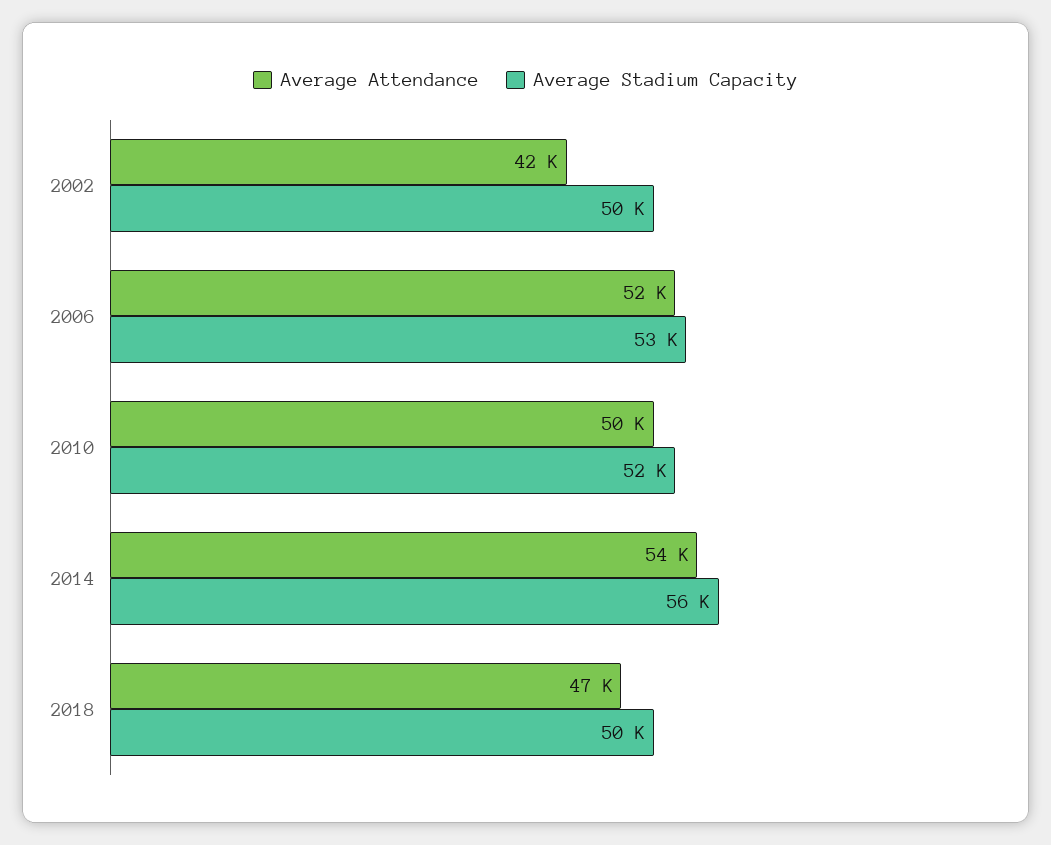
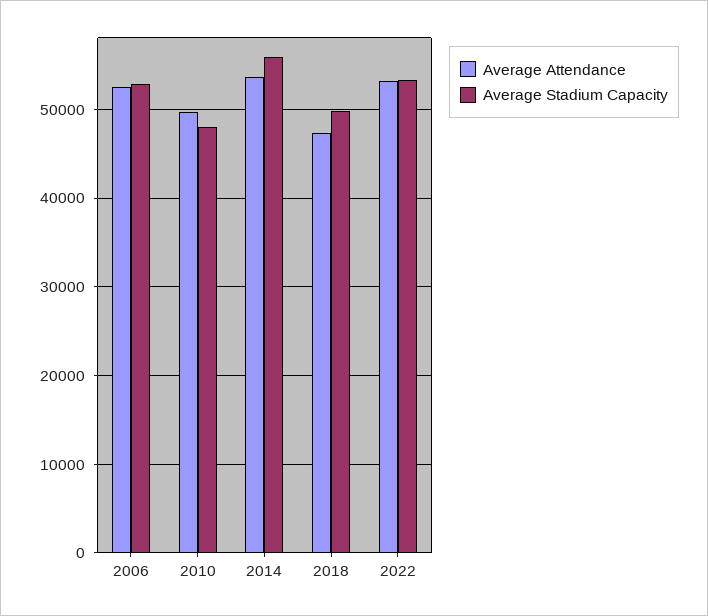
Average Attendance, 2002: 42000 -> none
Average Stadium Capacity, 2002: 50000 -> none
Average Stadium Capacity, 2010: 52000 -> 48000
Average Attendance, 2022: none -> 53000
Average Stadium Capacity, 2022: none -> 53000

